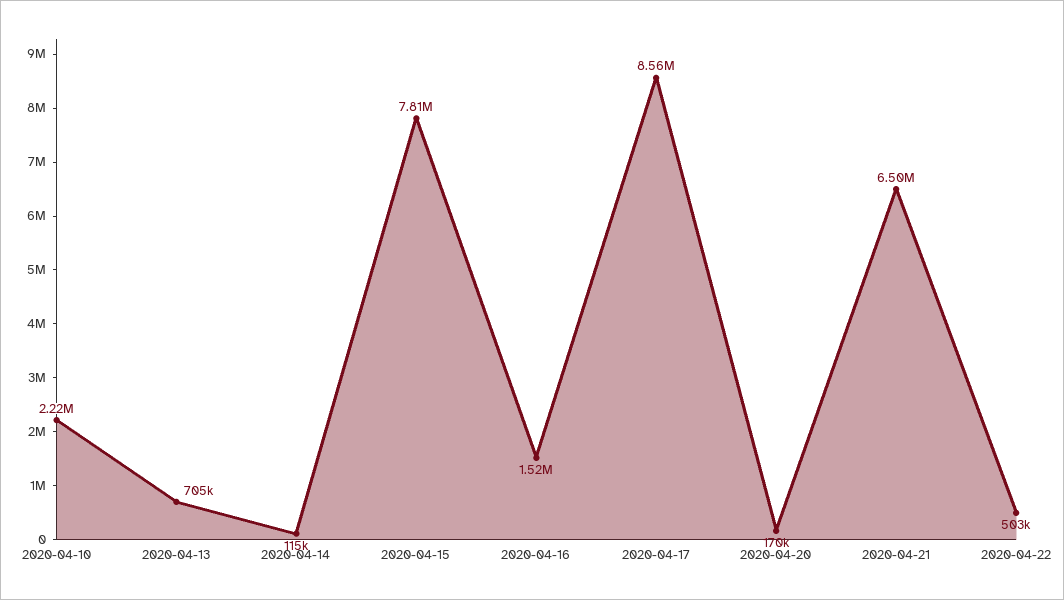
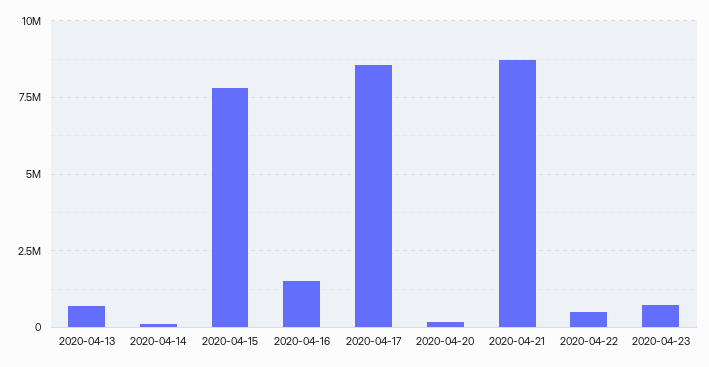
2020-04-10: 2220000 -> none
2020-04-21: 6500000 -> 8750000
2020-04-23: none -> 750000

